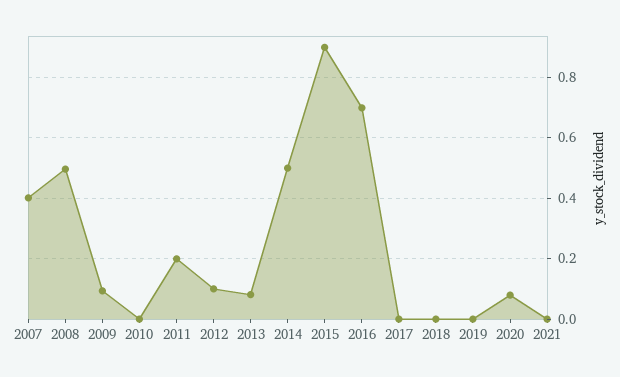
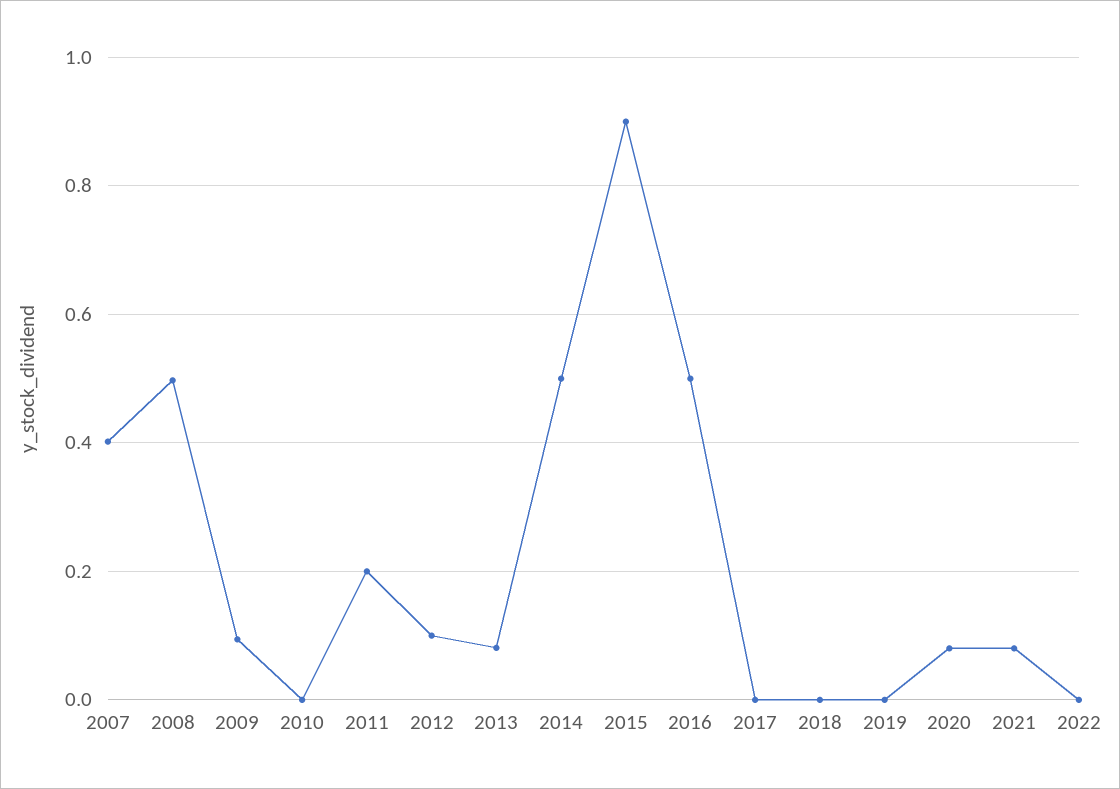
2016: 0.7 -> 0.5
2021: 0 -> 0.08
2022: none -> 0

